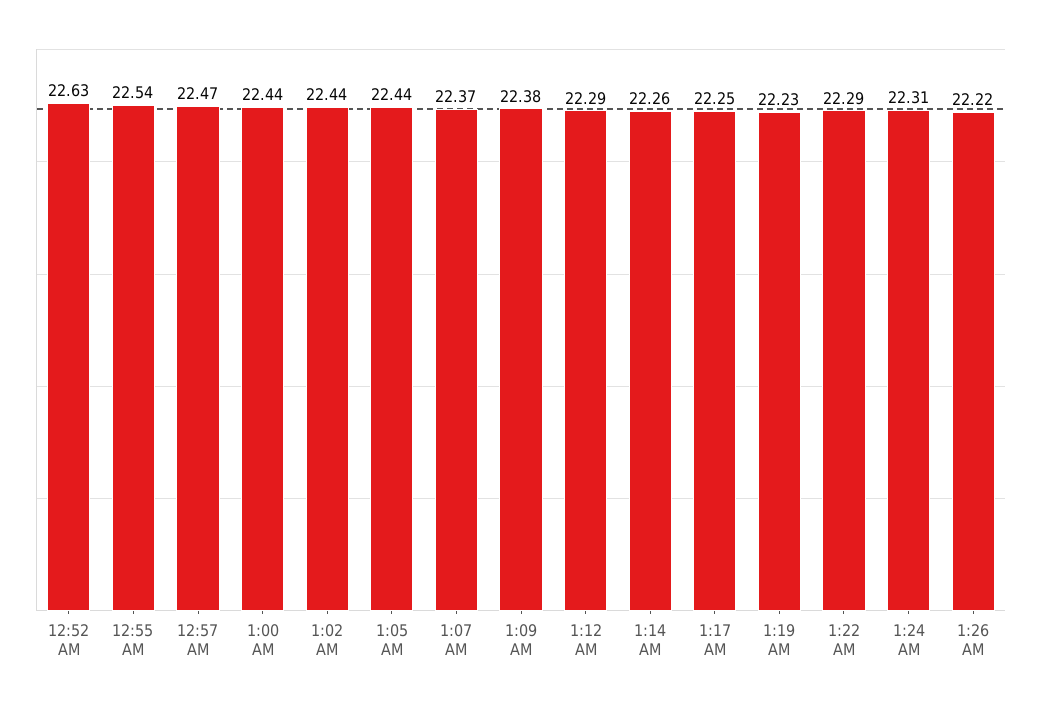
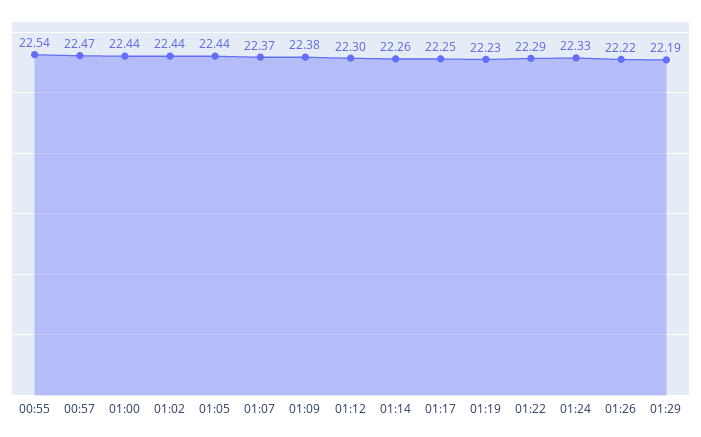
12:52 AM: 22.63 -> none
1:12 AM: 22.29 -> 22.3
1:24 AM: 22.31 -> 22.33
01:29: none -> 22.19

